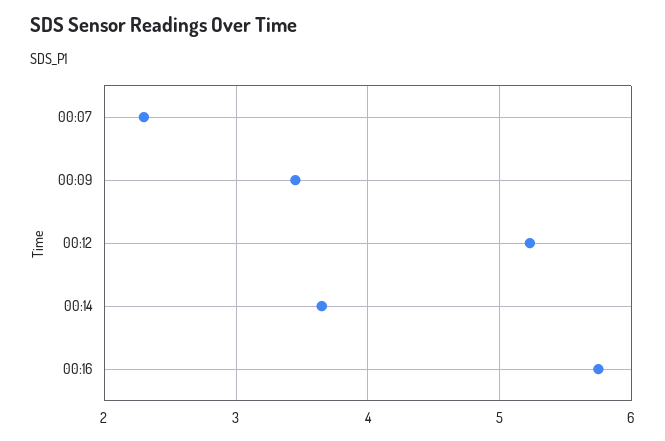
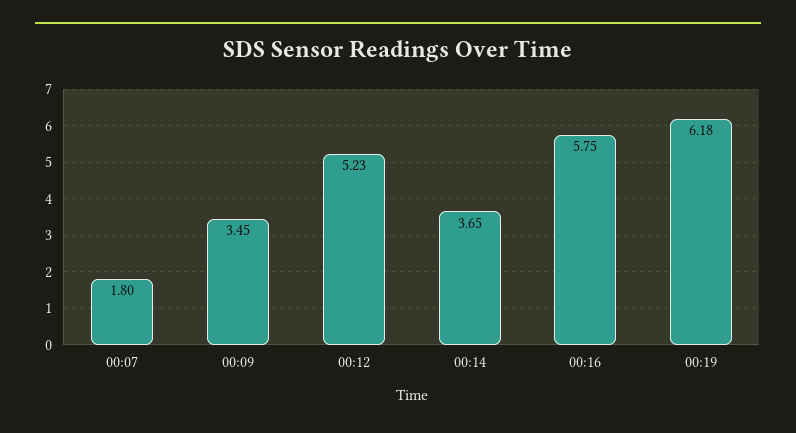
00:07: 2.3 -> 1.8
00:19: none -> 6.18

